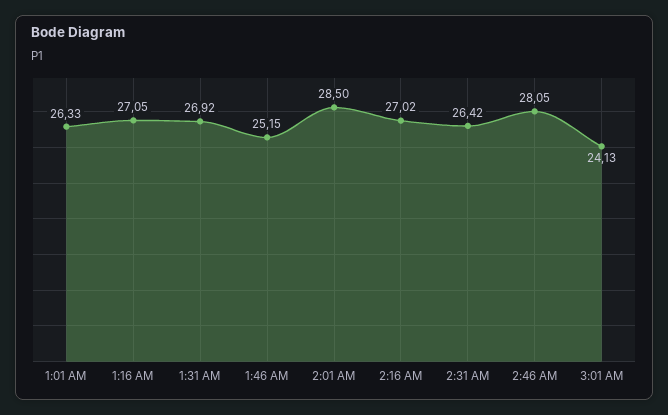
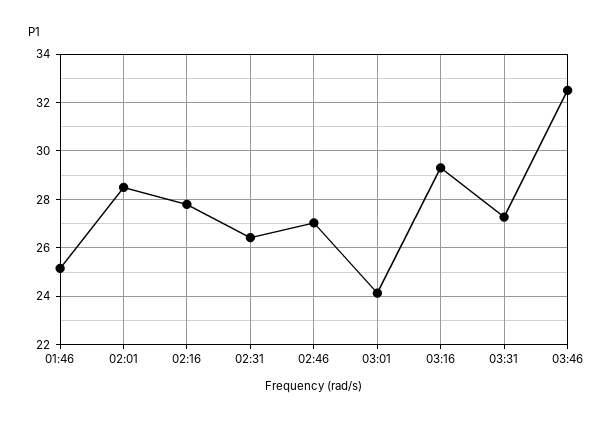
1:01 AM: 26.33 -> none
1:16 AM: 27.05 -> none
1:31 AM: 26.92 -> none
2:16 AM: 27.02 -> 27.75
2:46 AM: 28.05 -> 27
03:16: none -> 29.25
03:31: none -> 27.25
03:46: none -> 32.5

